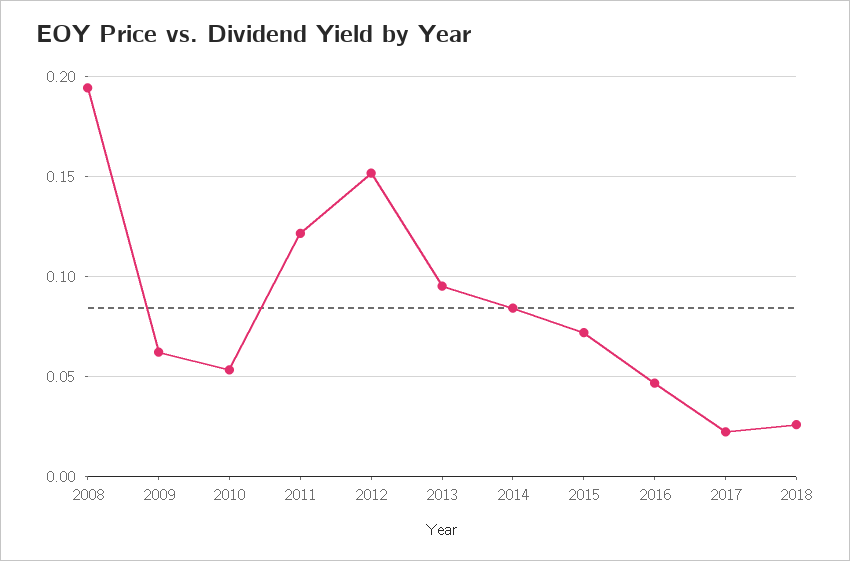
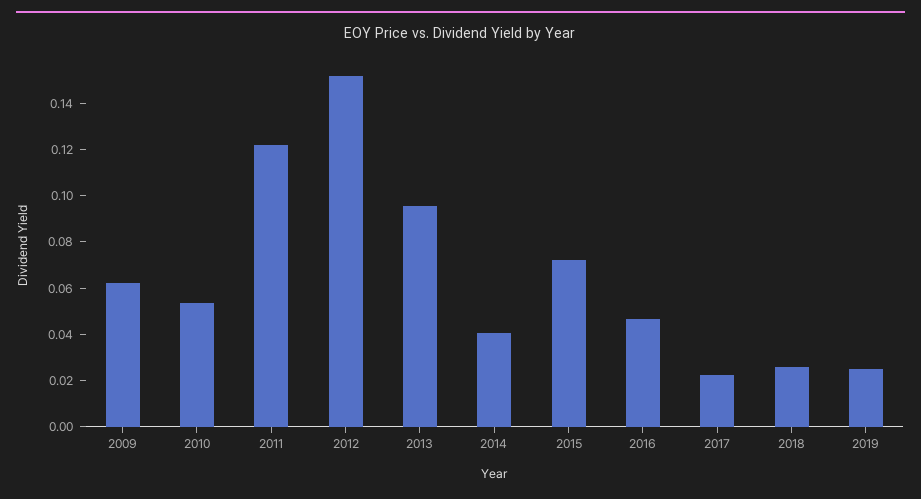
2008: 0.195 -> none
2014: 0.085 -> 0.04
2019: none -> 0.025

